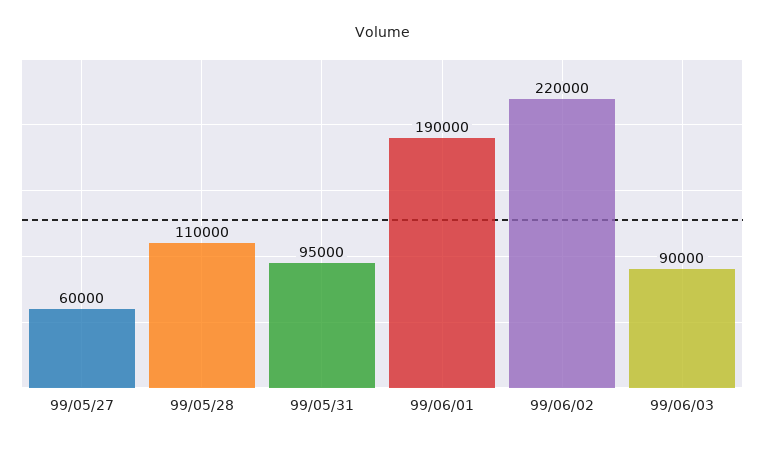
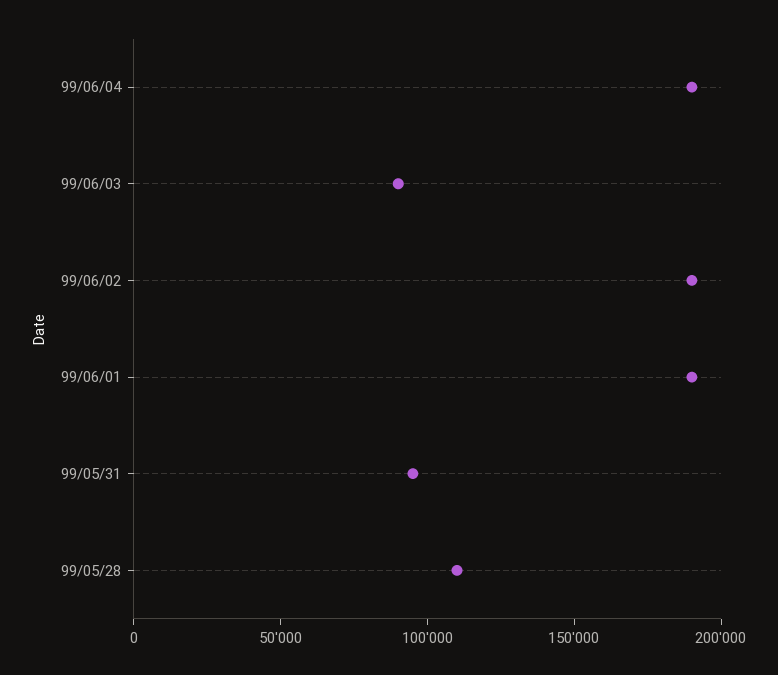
99/05/27: 60000 -> none
99/06/02: 220000 -> 190000
99/06/04: none -> 190000

